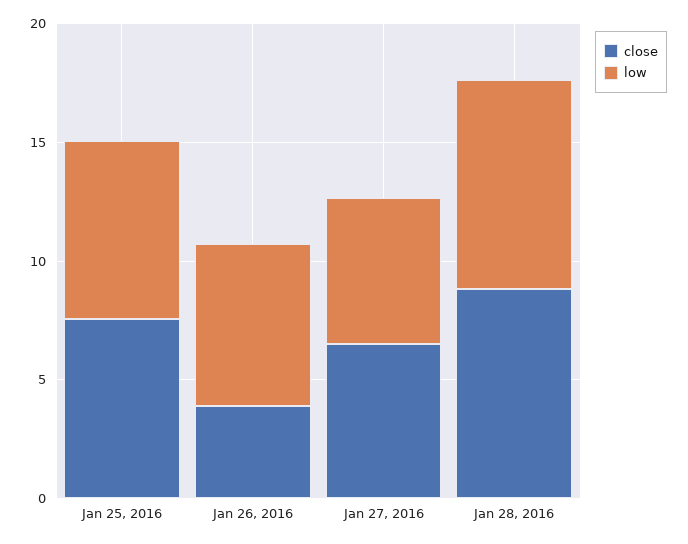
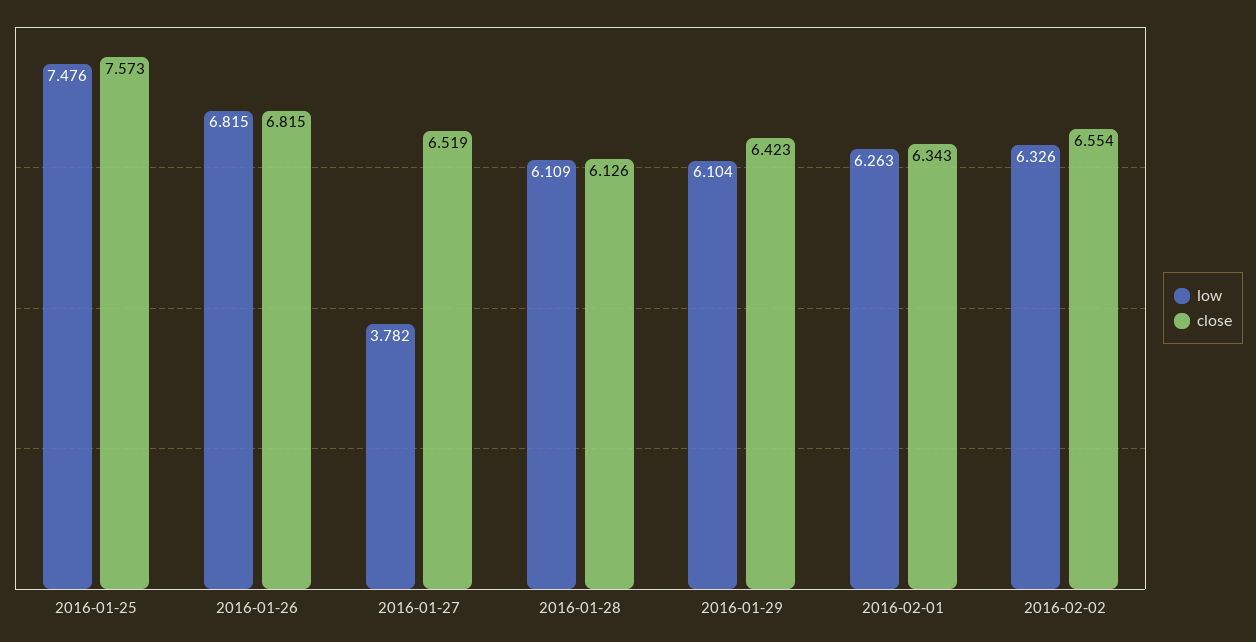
close, Jan 26, 2016: 4 -> 6.815
low, Jan 27, 2016: 6 -> 3.782
close, Jan 28, 2016: 9 -> 6.126
low, Jan 28, 2016: 9 -> 6.109
low, 2016-01-29: none -> 6.104
close, 2016-01-29: none -> 6.423
low, 2016-02-01: none -> 6.263
close, 2016-02-01: none -> 6.343
low, 2016-02-02: none -> 6.326
close, 2016-02-02: none -> 6.554

